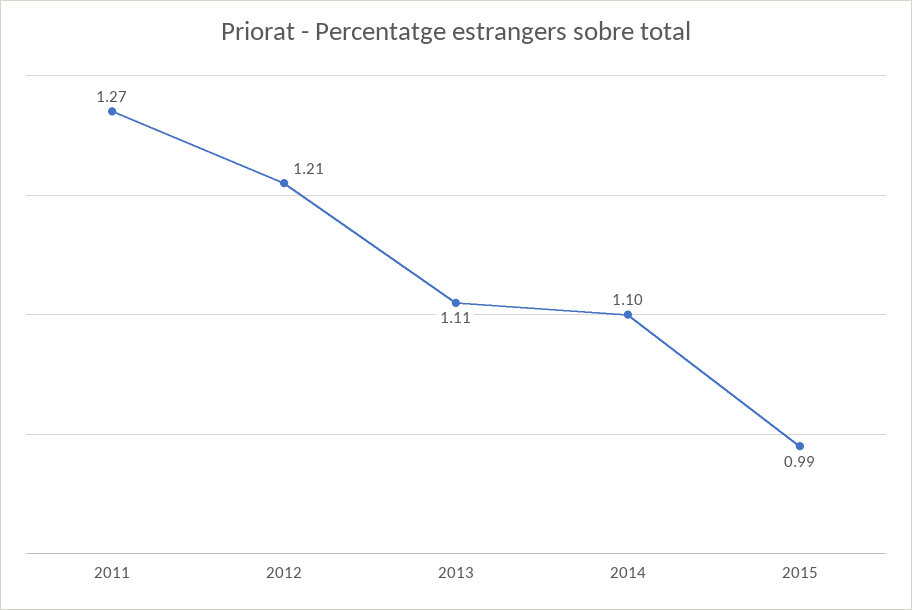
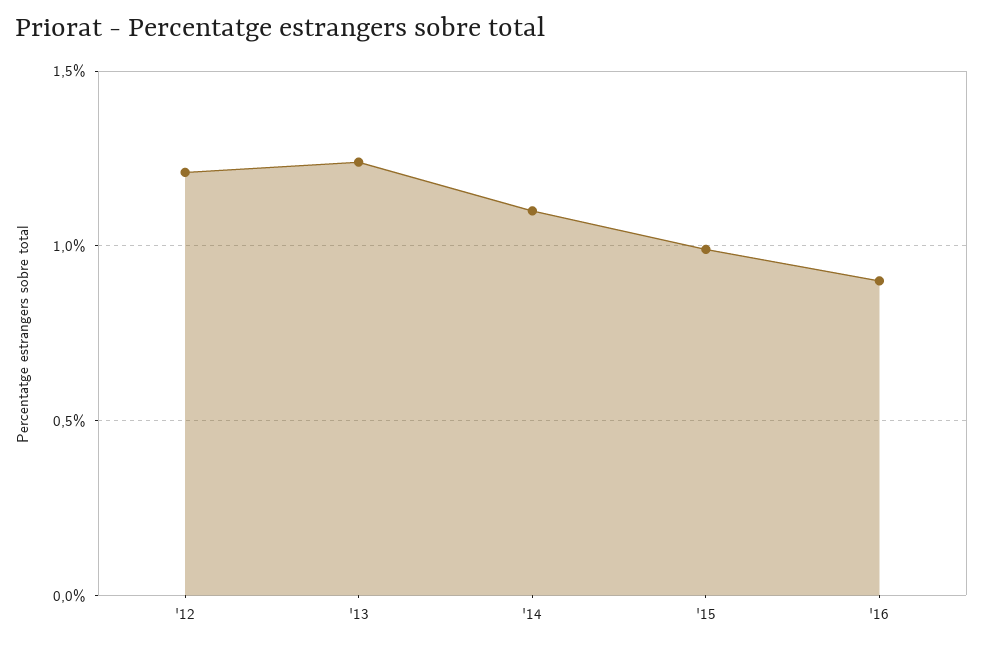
2011: 1.27 -> none
2013: 1.11 -> 1.25
'16: none -> 0.9

